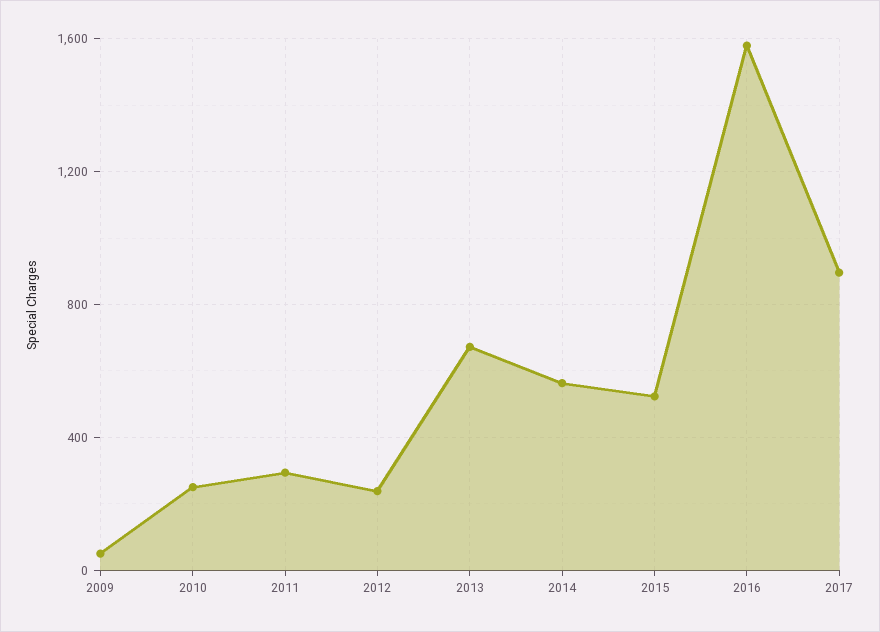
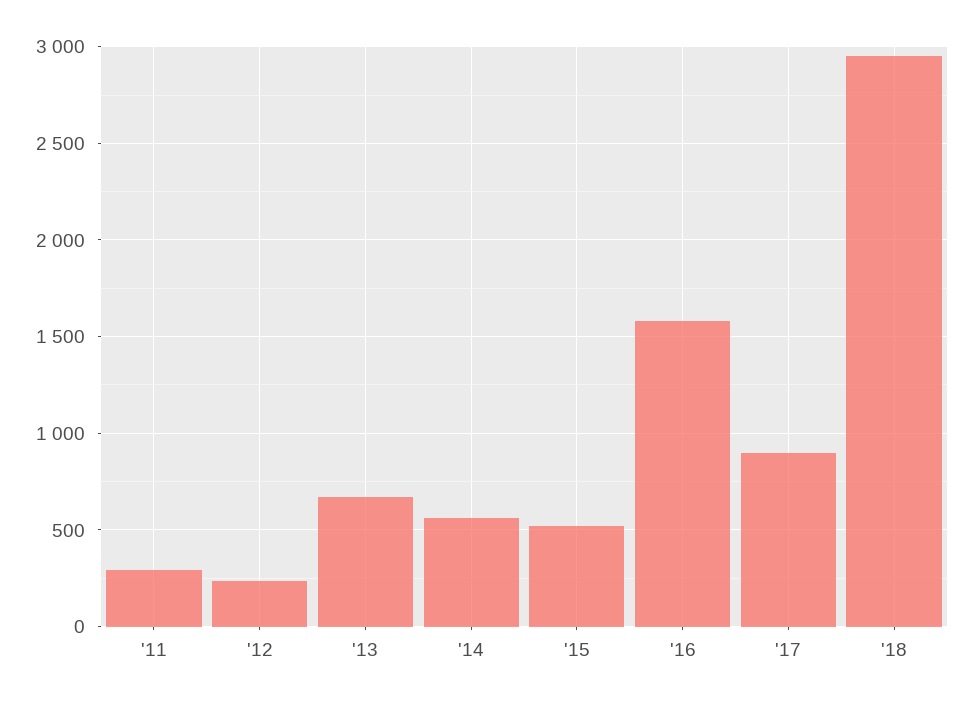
2009: 50 -> none
2010: 250 -> none
'18: none -> 2950

